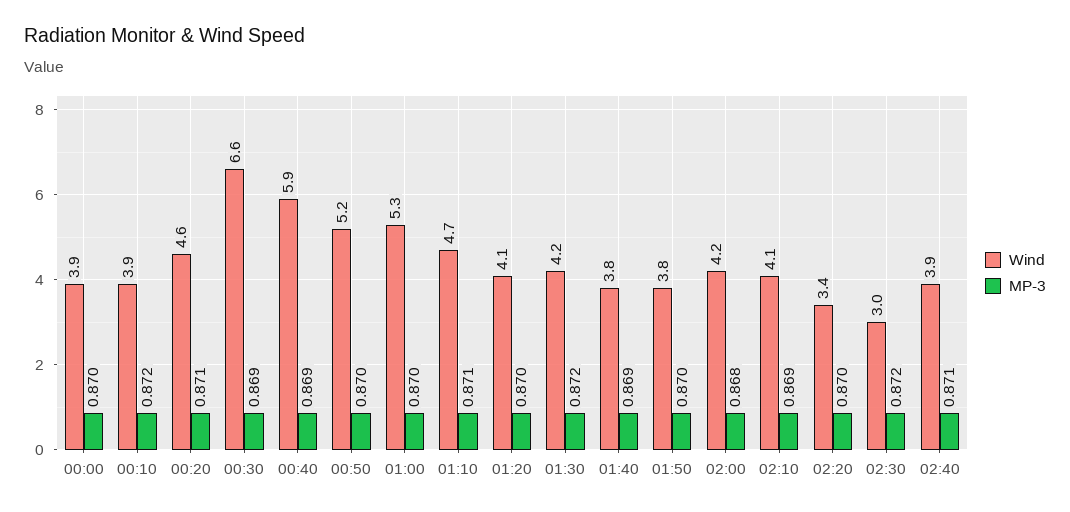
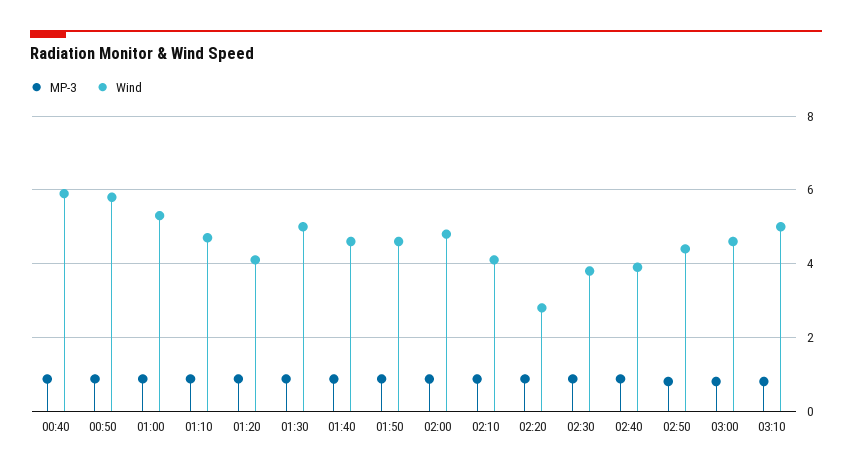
Wind, 00:00: 3.9 -> none
MP-3, 00:00: 0.87 -> none
Wind, 00:10: 3.9 -> none
MP-3, 00:10: 0.872 -> none
Wind, 00:20: 4.6 -> none
MP-3, 00:20: 0.871 -> none
Wind, 00:30: 6.6 -> none
MP-3, 00:30: 0.869 -> none
Wind, 00:50: 5.2 -> 5.8
Wind, 01:30: 4.2 -> 5
Wind, 01:40: 3.8 -> 4.6
Wind, 01:50: 3.8 -> 4.6
Wind, 02:00: 4.2 -> 4.8
Wind, 02:20: 3.4 -> 2.8
Wind, 02:30: 3 -> 3.8
MP-3, 02:50: none -> 0.8
Wind, 02:50: none -> 4.4
MP-3, 03:00: none -> 0.8
Wind, 03:00: none -> 4.6
MP-3, 03:10: none -> 0.8
Wind, 03:10: none -> 5

